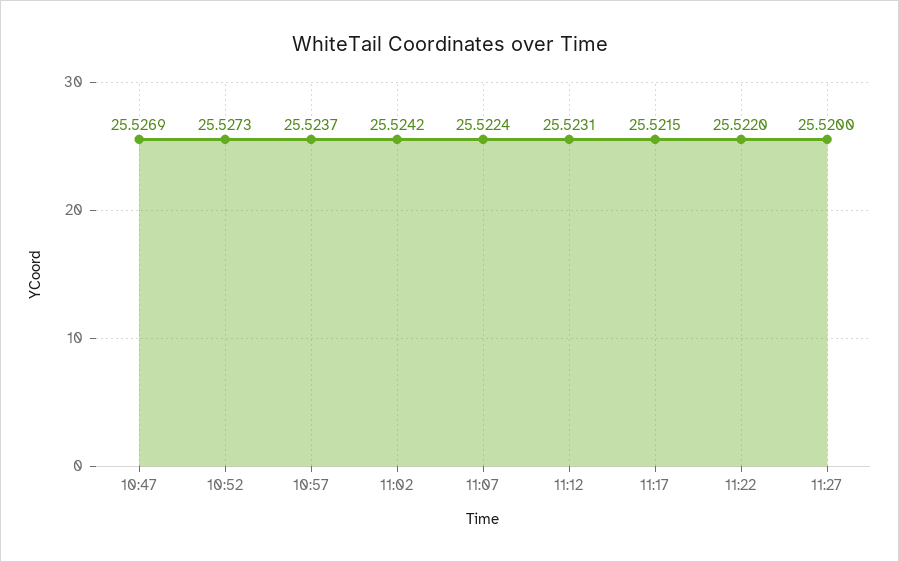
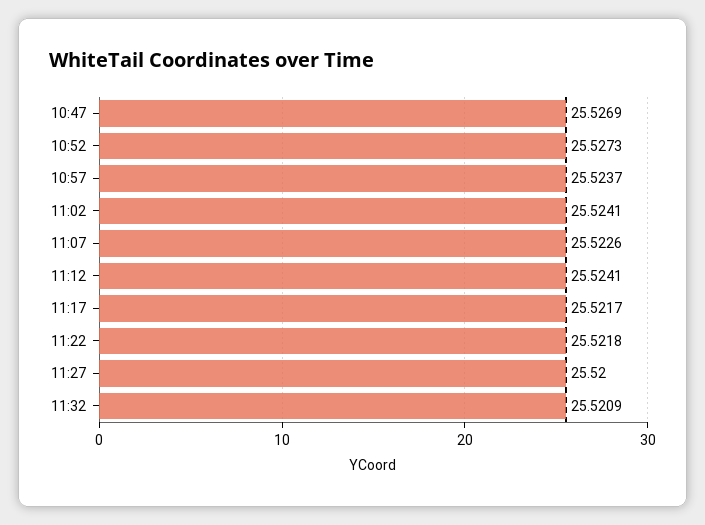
11:02: 25.5242 -> 25.5241
11:07: 25.5224 -> 25.5226
11:12: 25.5231 -> 25.5241
11:17: 25.5215 -> 25.5217
11:22: 25.522 -> 25.5218
11:32: none -> 25.5209

